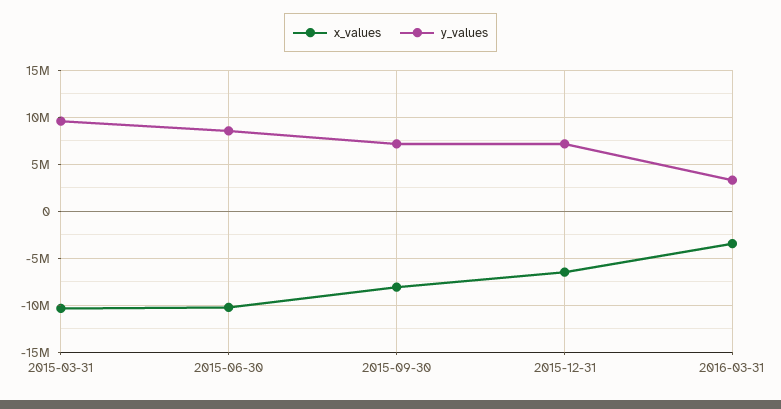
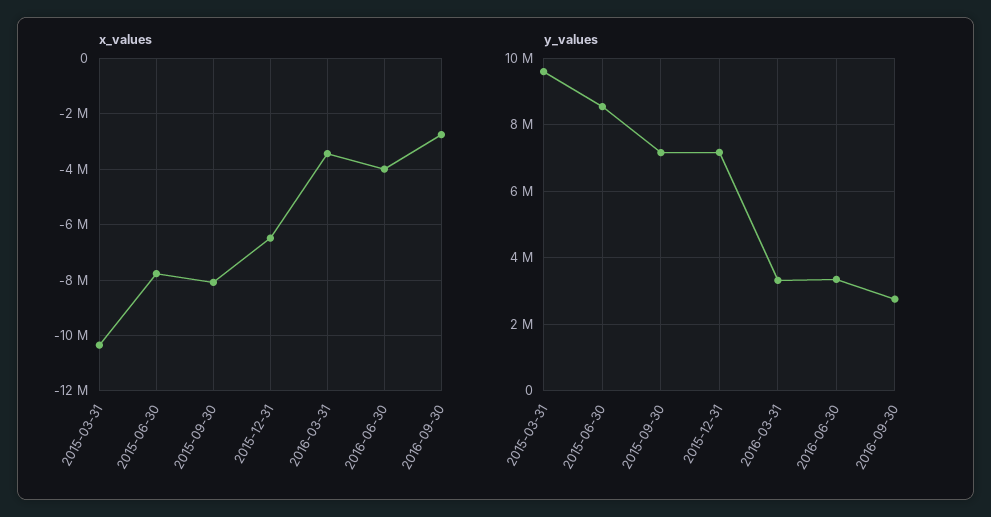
x_values, 2015-06-30: -10000000 -> -7750000
x_values, 2016-06-30: none -> -4000000
x_values, 2016-09-30: none -> -2750000
y_values, 2016-06-30: none -> 3400000
y_values, 2016-09-30: none -> 2800000

